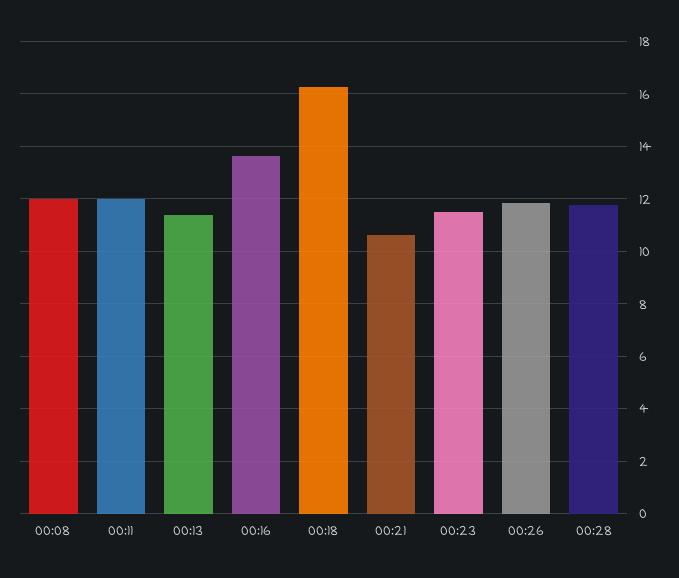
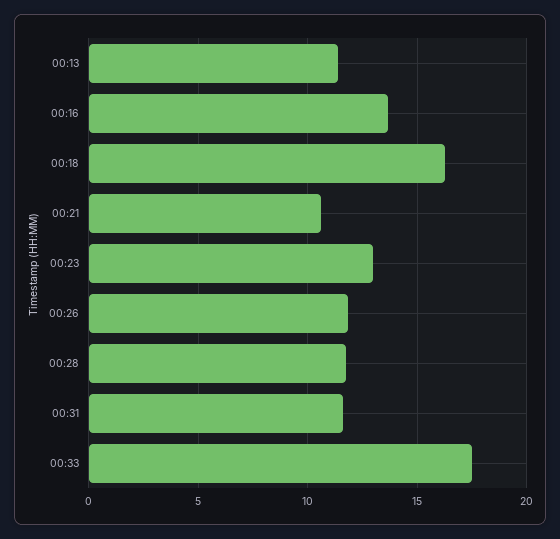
00:08: 12 -> none
00:11: 12 -> none
00:23: 11.5 -> 13
00:31: none -> 11.5
00:33: none -> 17.5

